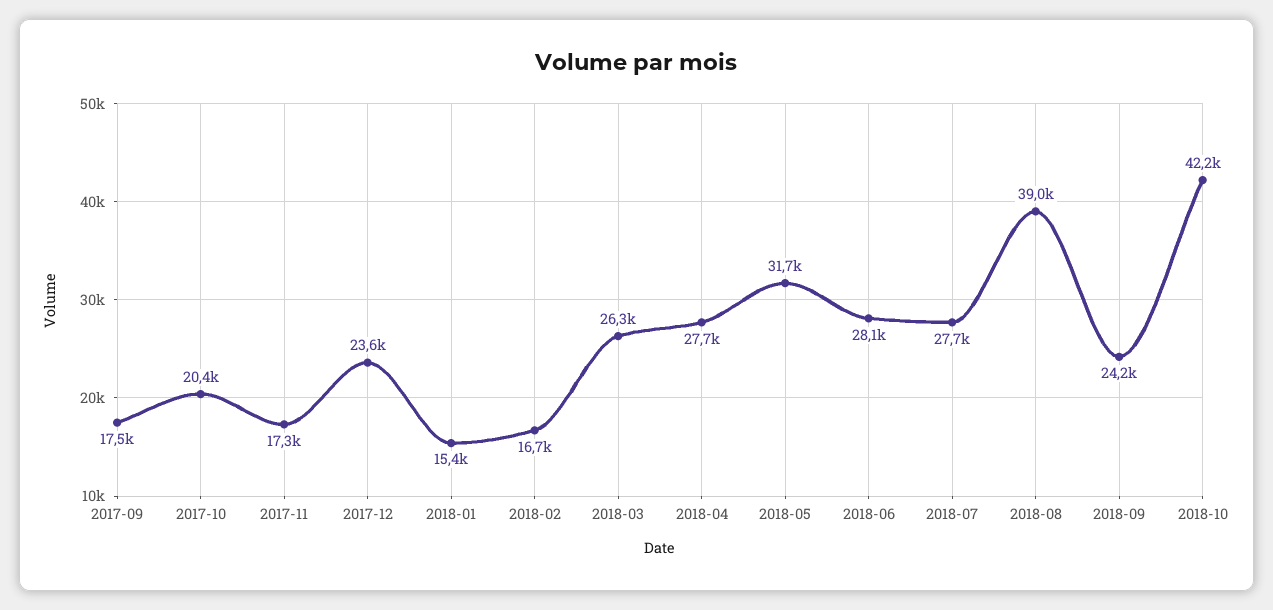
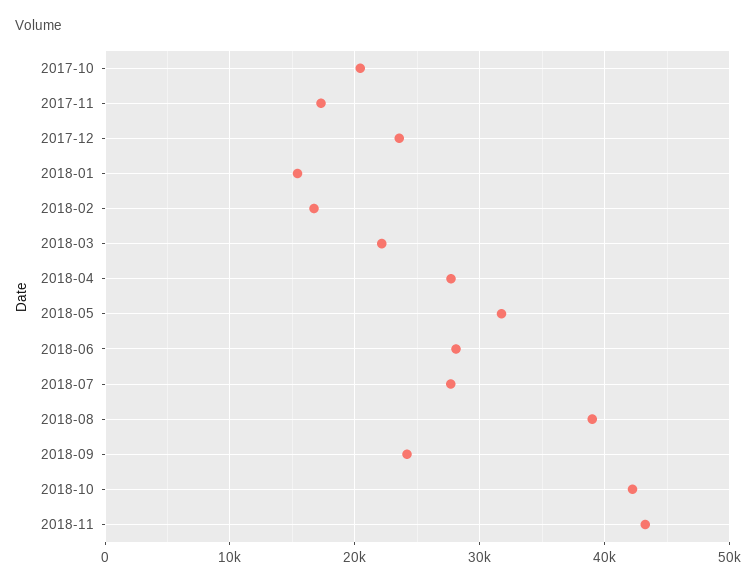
2017-09: 17500 -> none
2018-03: 26300 -> 22000
2018-11: none -> 43000

